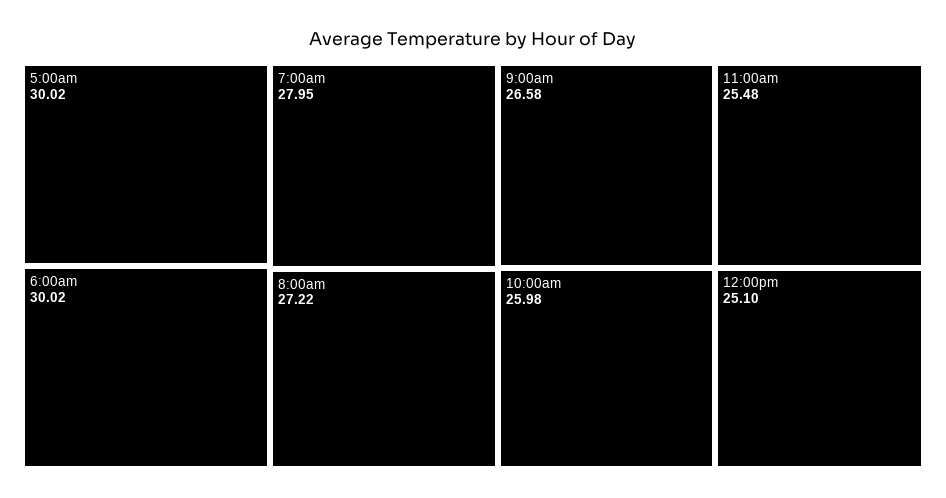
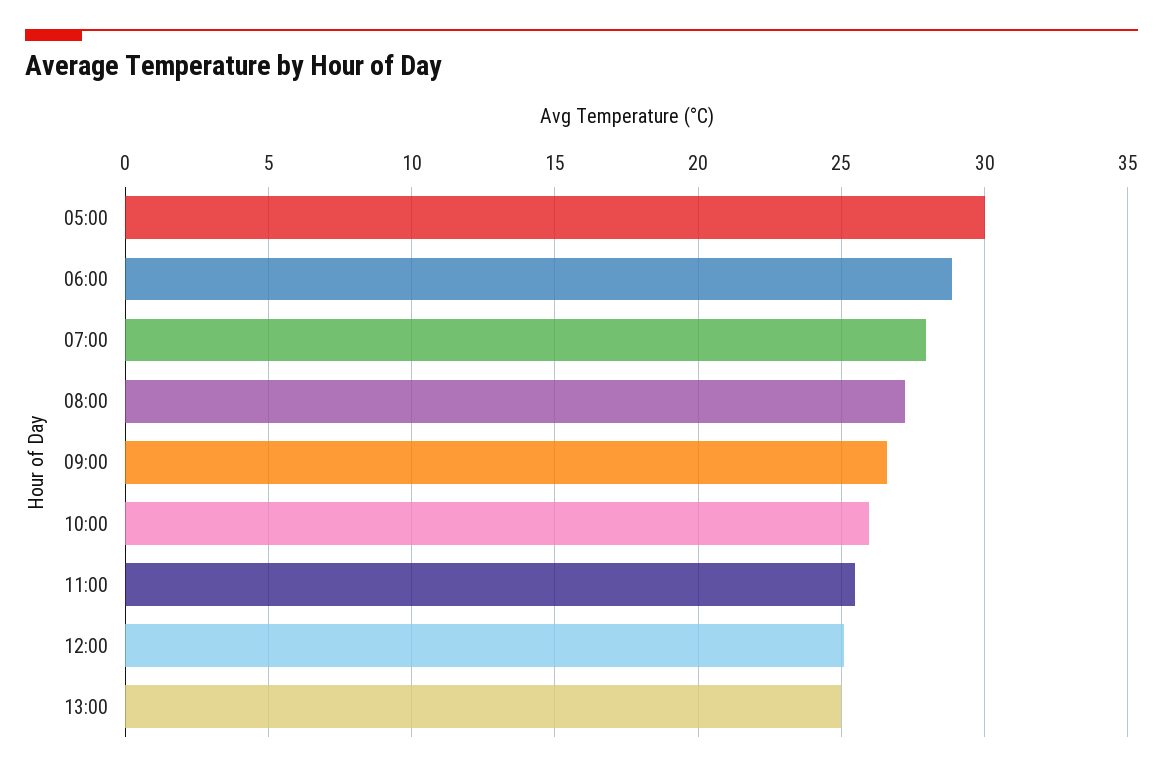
6:00am: 30.02 -> 29
13:00: none -> 25

